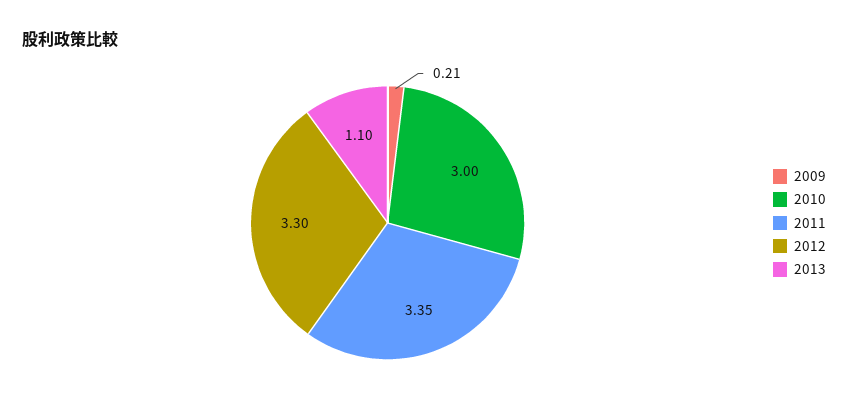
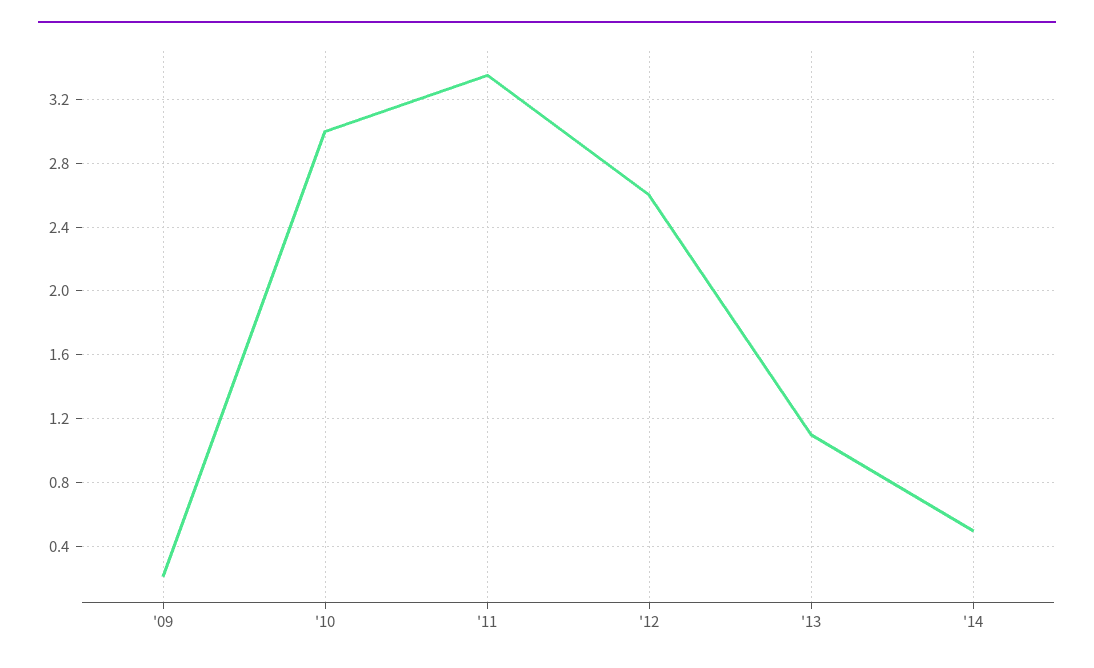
2012: 3.3 -> 2.6
'14: none -> 0.5

